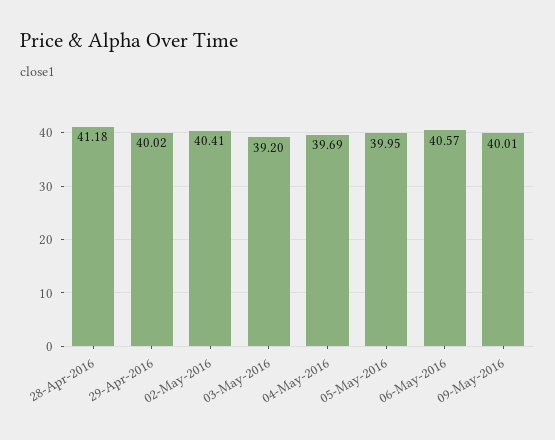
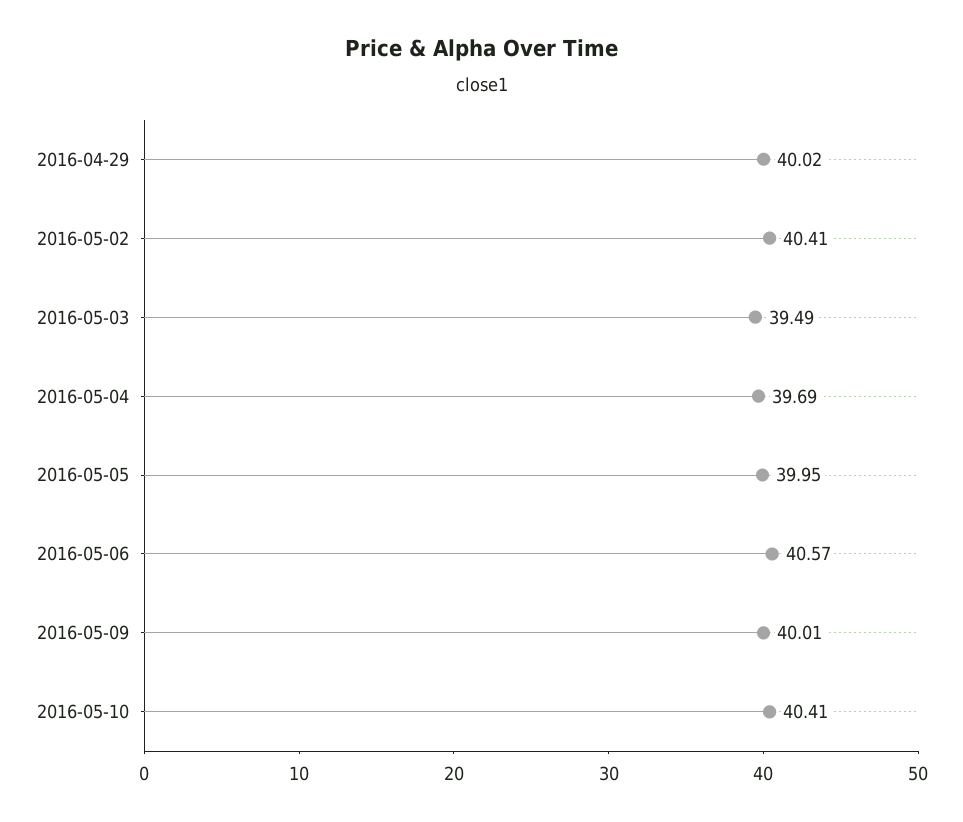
28-Apr-2016: 41.18 -> none
03-May-2016: 39.2 -> 39.49
2016-05-10: none -> 40.41

